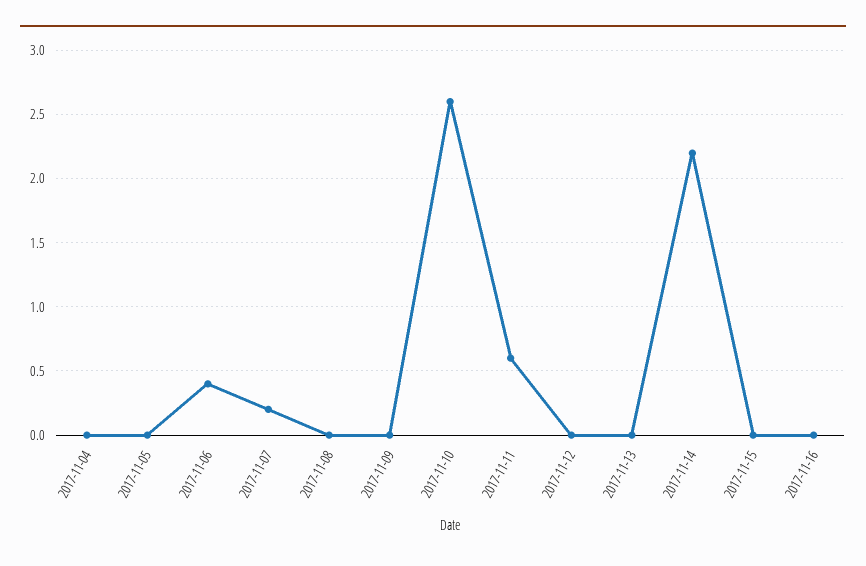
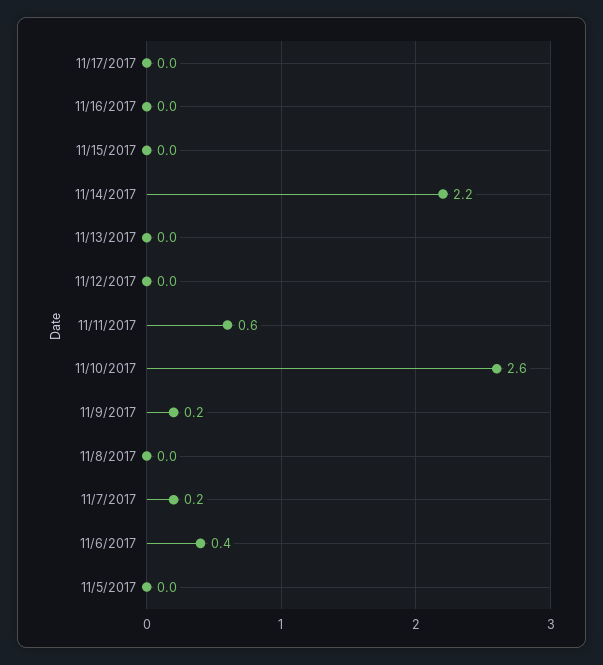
2017-11-04: 0 -> none
2017-11-09: 0 -> 0.2
11/17/2017: none -> 0

